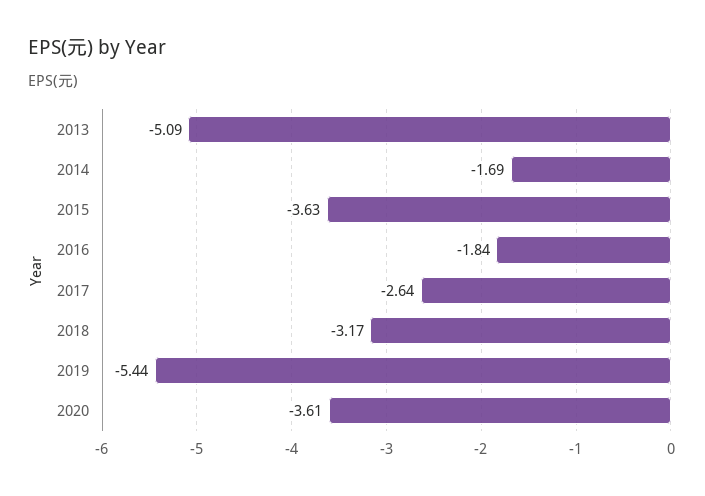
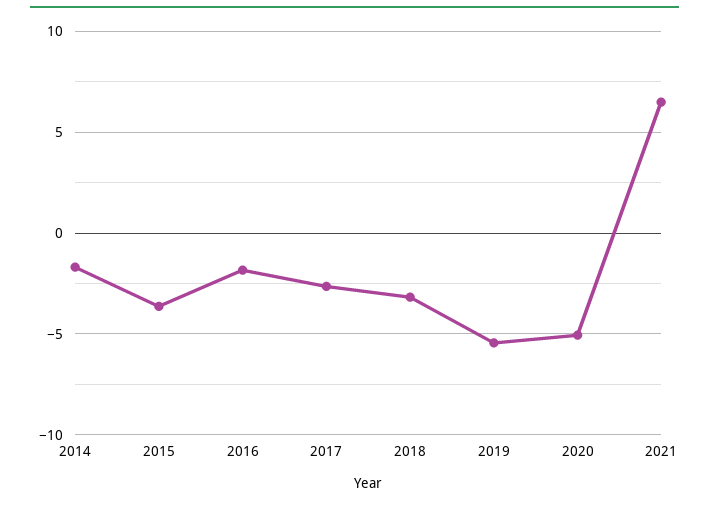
2013: -5.09 -> none
2020: -3.61 -> -5
2021: none -> 6.5

